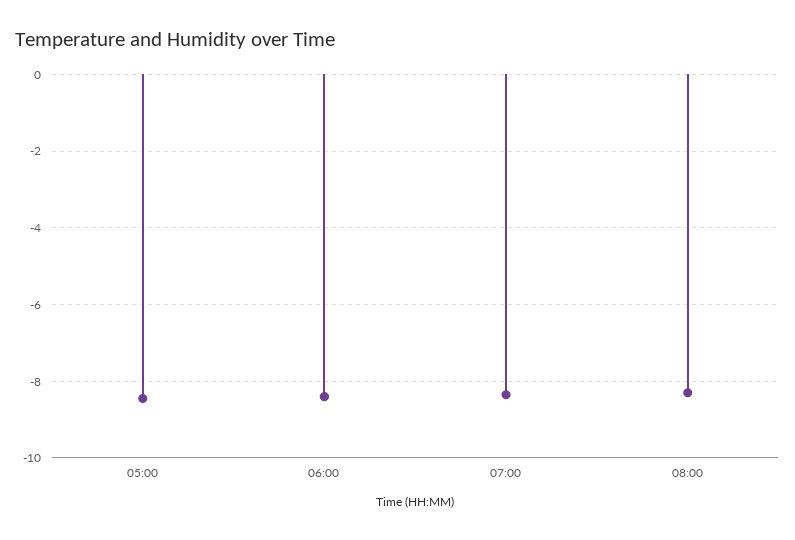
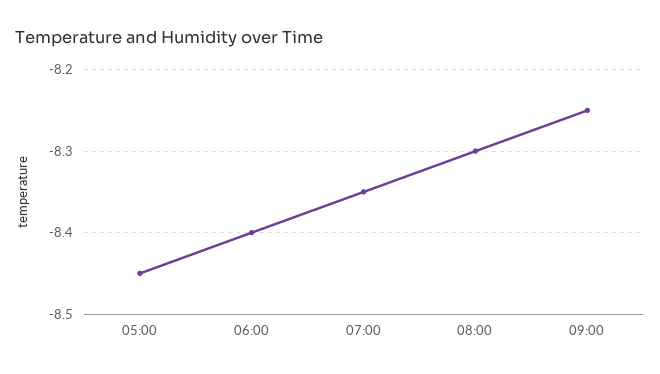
09:00: none -> -8.25

